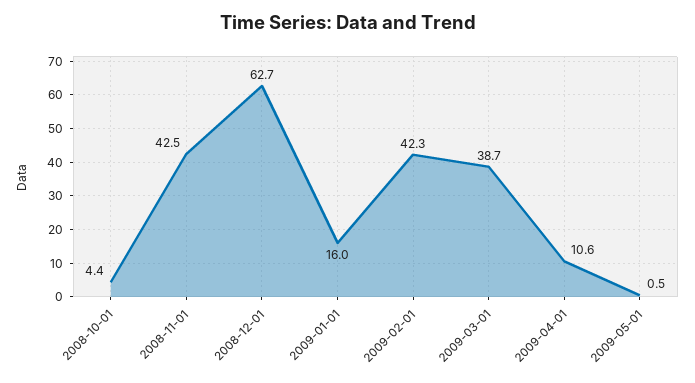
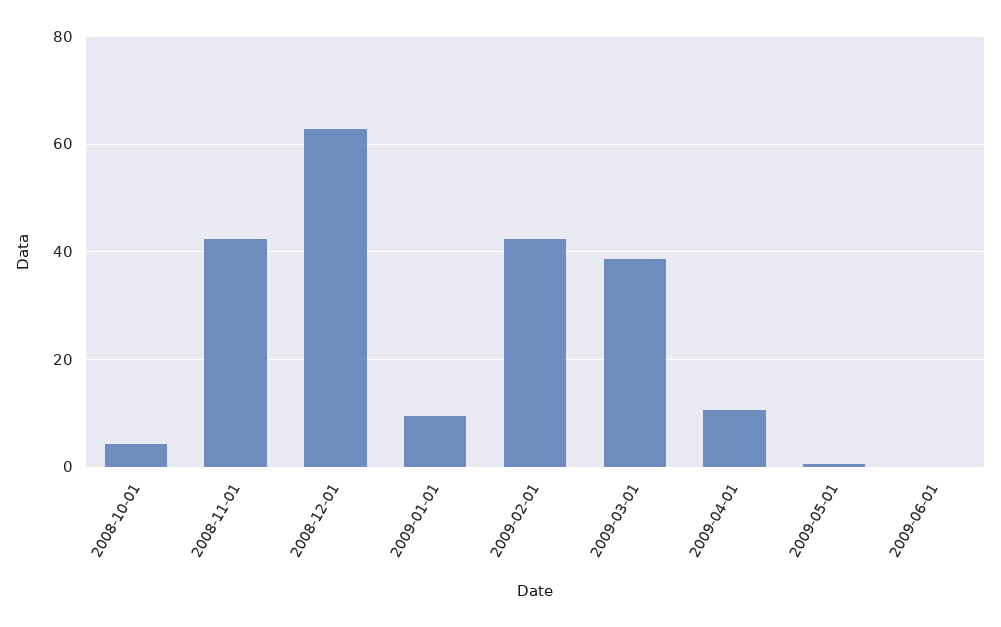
2009-01-01: 16 -> 10
2009-06-01: none -> 0

